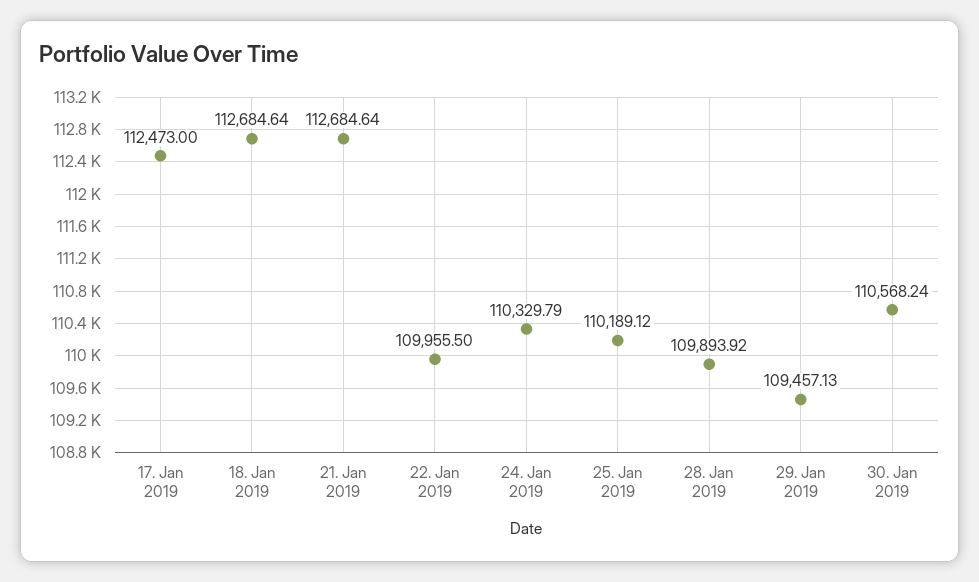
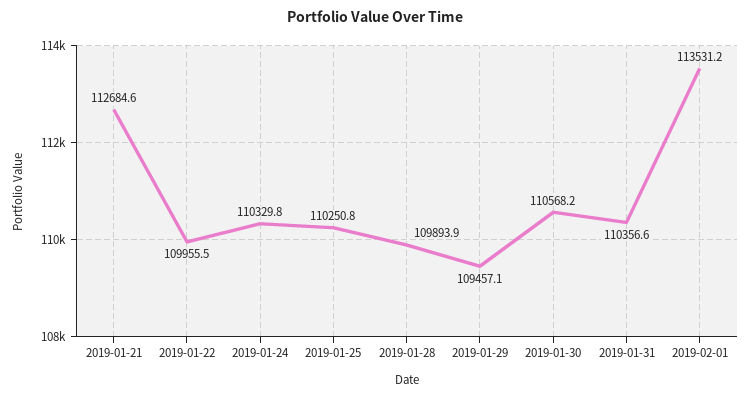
17. Jan 2019: 112473 -> none
18. Jan 2019: 112684.64 -> none
25. Jan 2019: 110189.12 -> 110250.8
2019-01-31: none -> 110356.6
2019-02-01: none -> 113531.2

